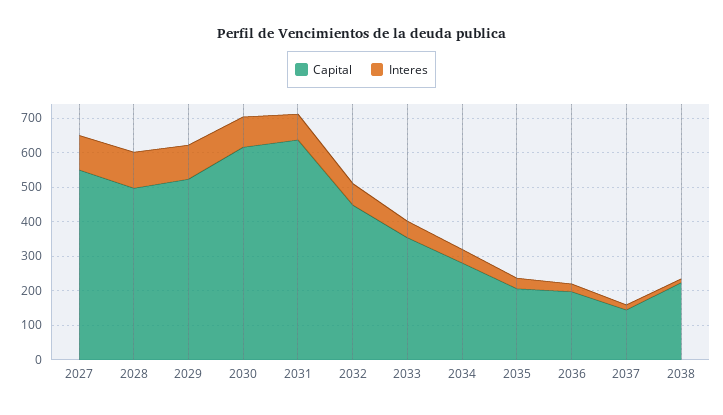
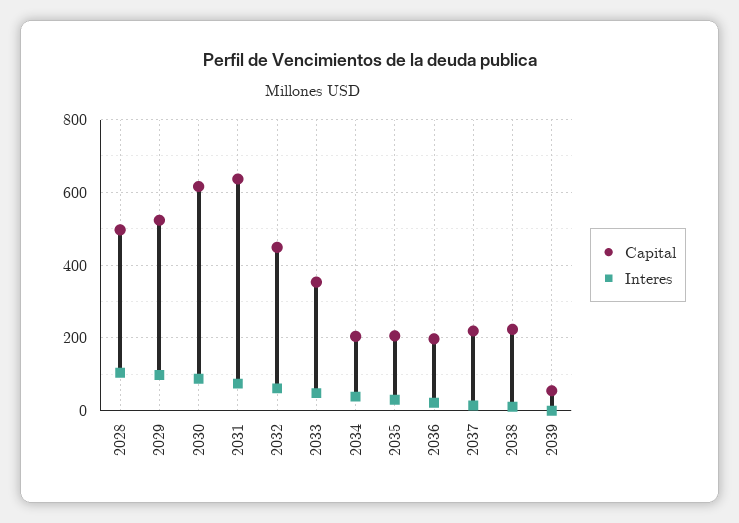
Capital, 2027: 550 -> none
Interes, 2027: 100 -> none
Capital, 2034: 275 -> 200
Capital, 2037: 150 -> 220
Capital, 2039: none -> 60
Interes, 2039: none -> 0

